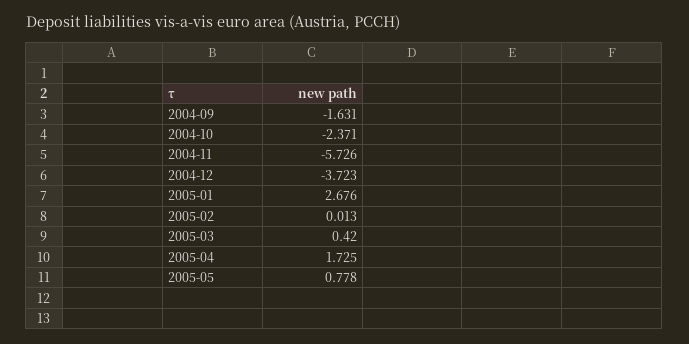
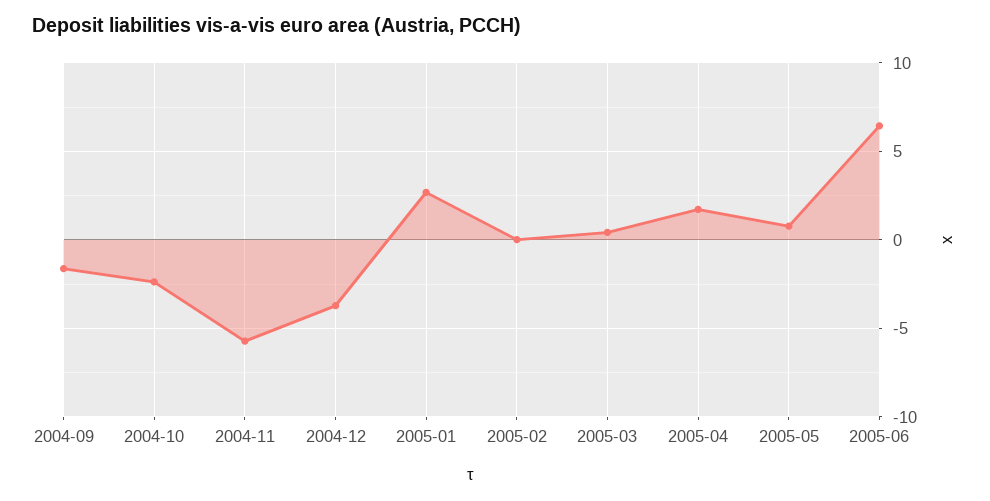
2005-06: none -> 6.5

